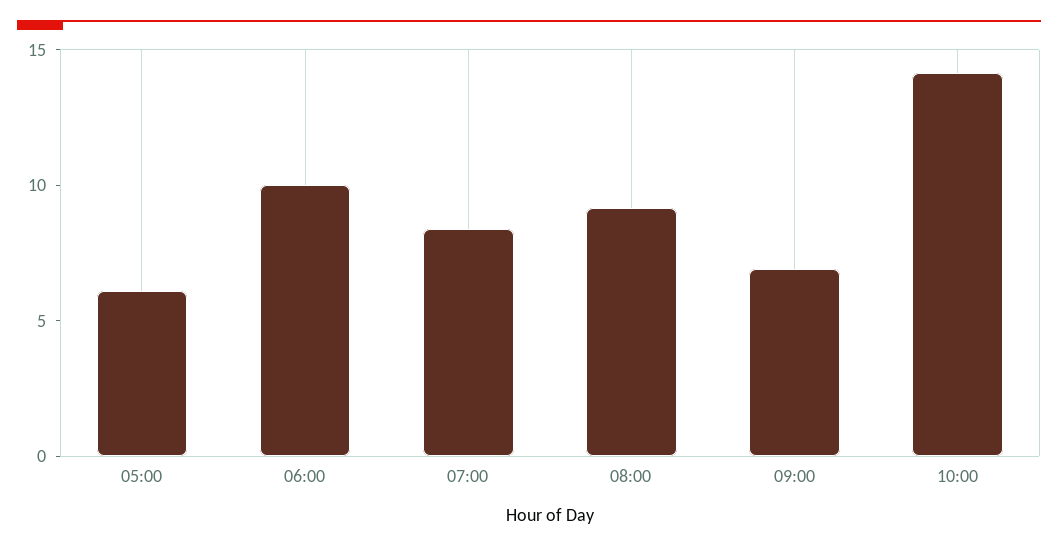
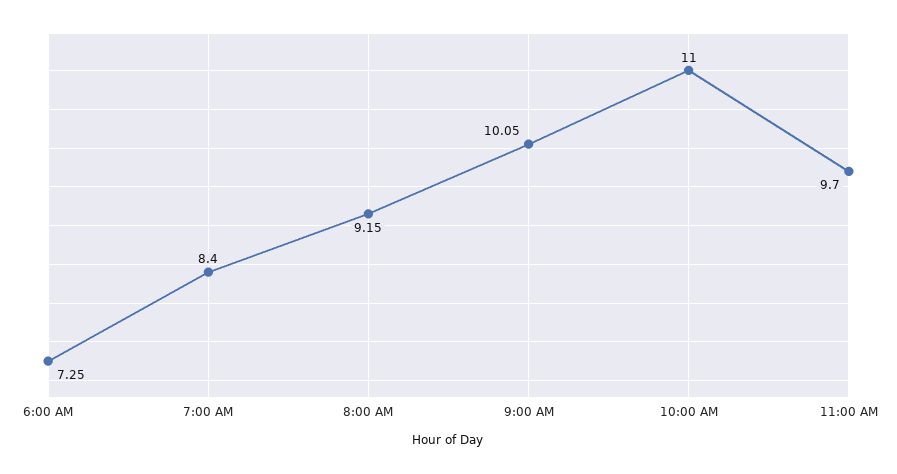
05:00: 6 -> none
06:00: 10 -> 7.25
09:00: 7 -> 10.05
10:00: 14 -> 11
11:00 AM: none -> 9.7

